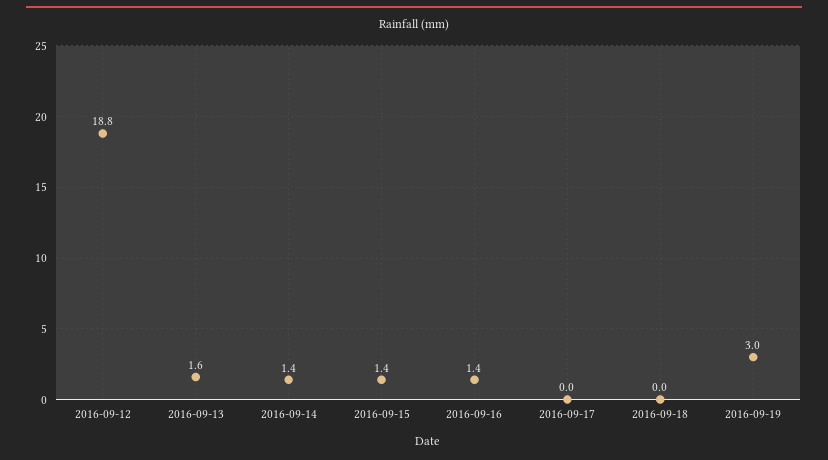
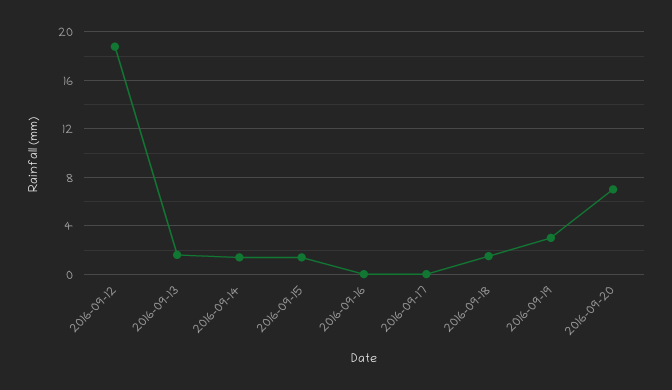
2016-09-16: 1.4 -> 0
2016-09-18: 0 -> 1.5
2016-09-20: none -> 7

